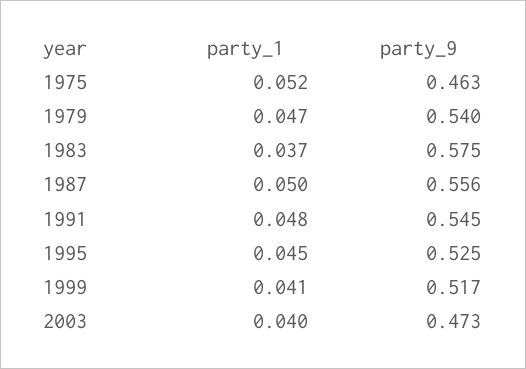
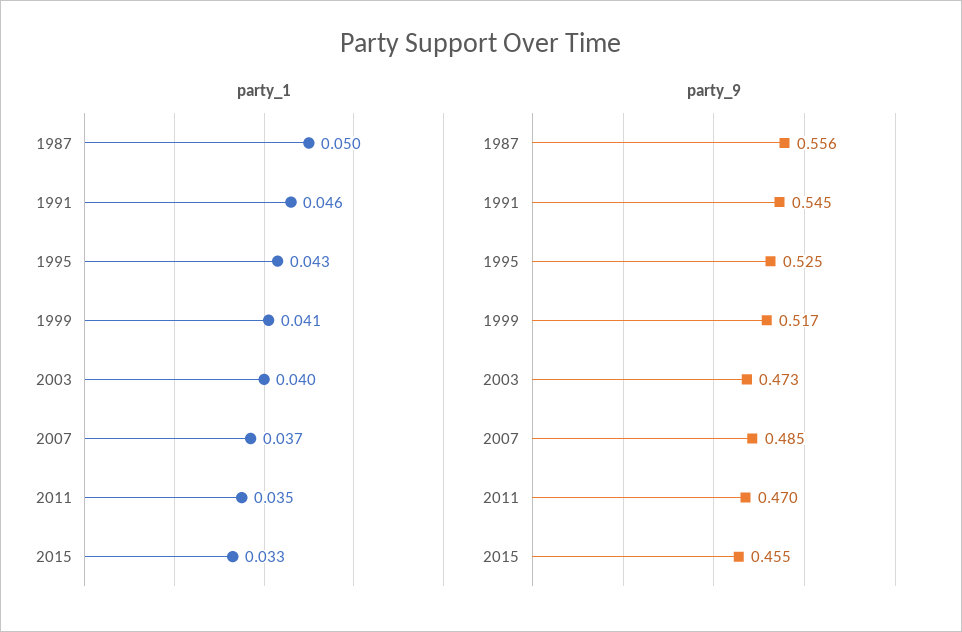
party_1, 1975: 0.052 -> none
party_9, 1975: 0.463 -> none
party_1, 1979: 0.047 -> none
party_9, 1979: 0.54 -> none
party_1, 1983: 0.037 -> none
party_9, 1983: 0.575 -> none
party_1, 1991: 0.048 -> 0.046
party_1, 1995: 0.045 -> 0.043
party_1, 2007: none -> 0.037
party_1, 2011: none -> 0.035
party_1, 2015: none -> 0.033
party_9, 2007: none -> 0.485
party_9, 2011: none -> 0.47
party_9, 2015: none -> 0.455

